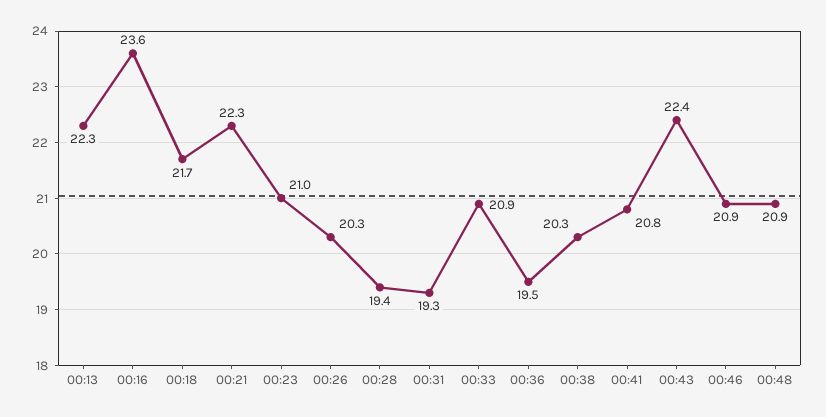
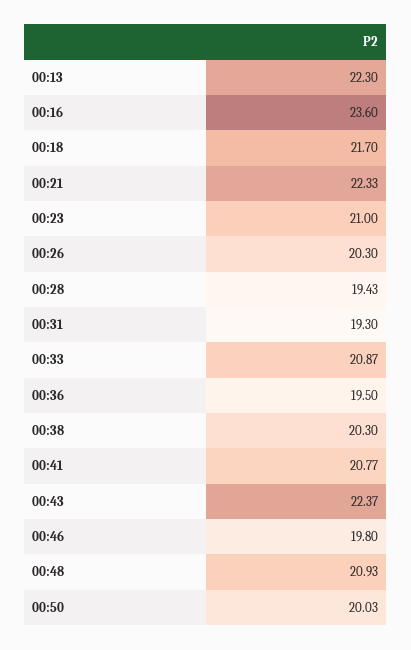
00:46: 20.9 -> 19.8
00:50: none -> 20.03

